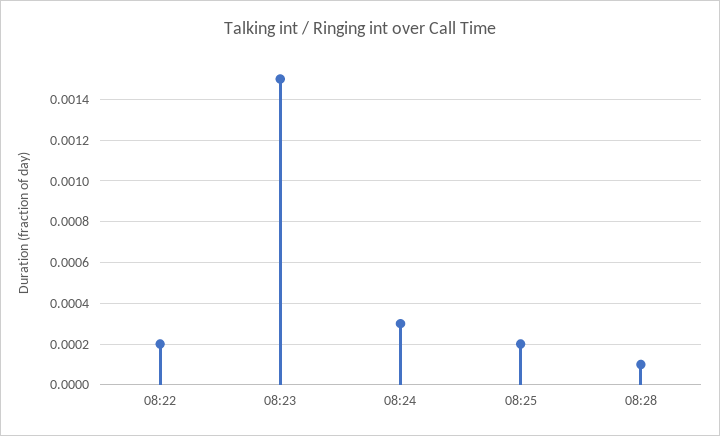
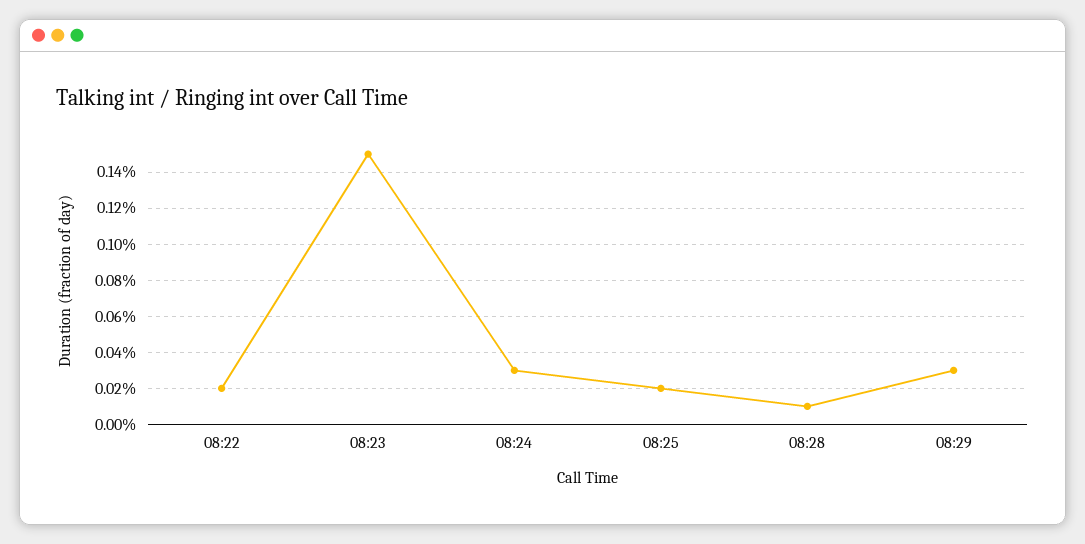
08:29: none -> 0.0003

